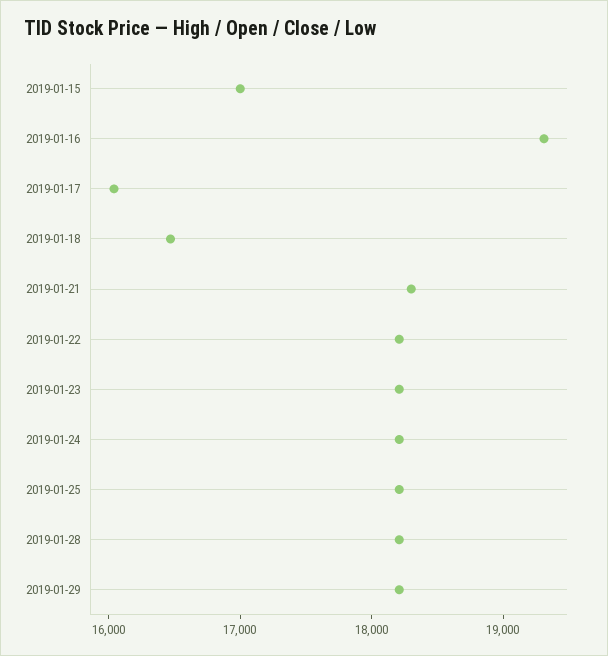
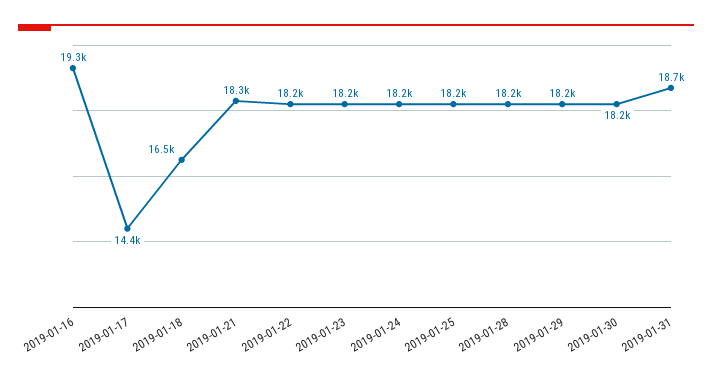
2019-01-15: 17000 -> none
2019-01-17: 16000 -> 14400
2019-01-30: none -> 18200
2019-01-31: none -> 18700

